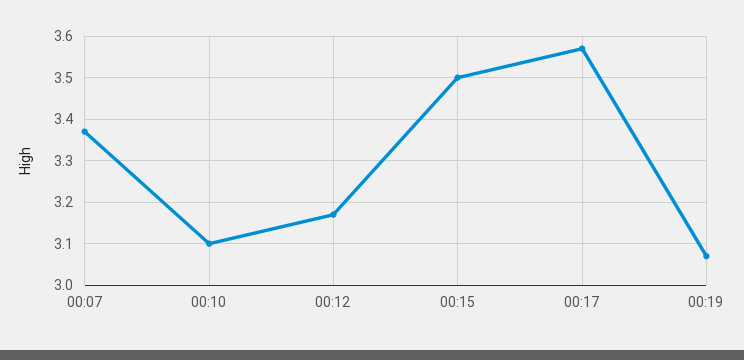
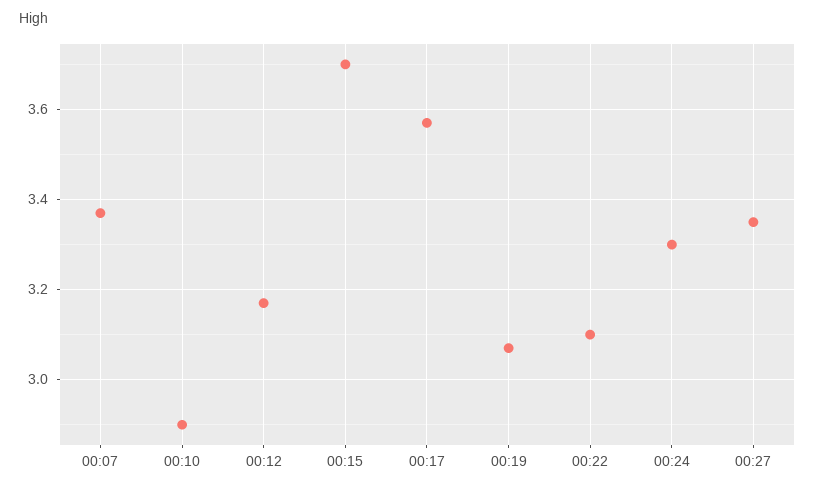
00:10: 3.1 -> 2.9
00:15: 3.5 -> 3.7
00:22: none -> 3.1
00:24: none -> 3.3
00:27: none -> 3.35

